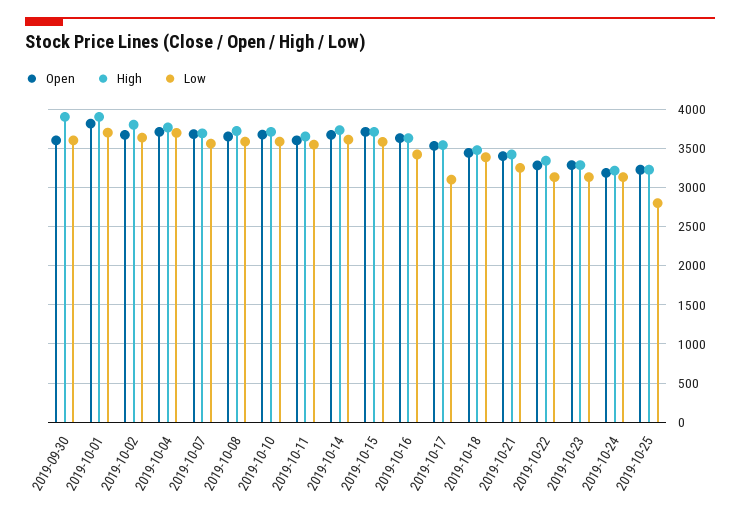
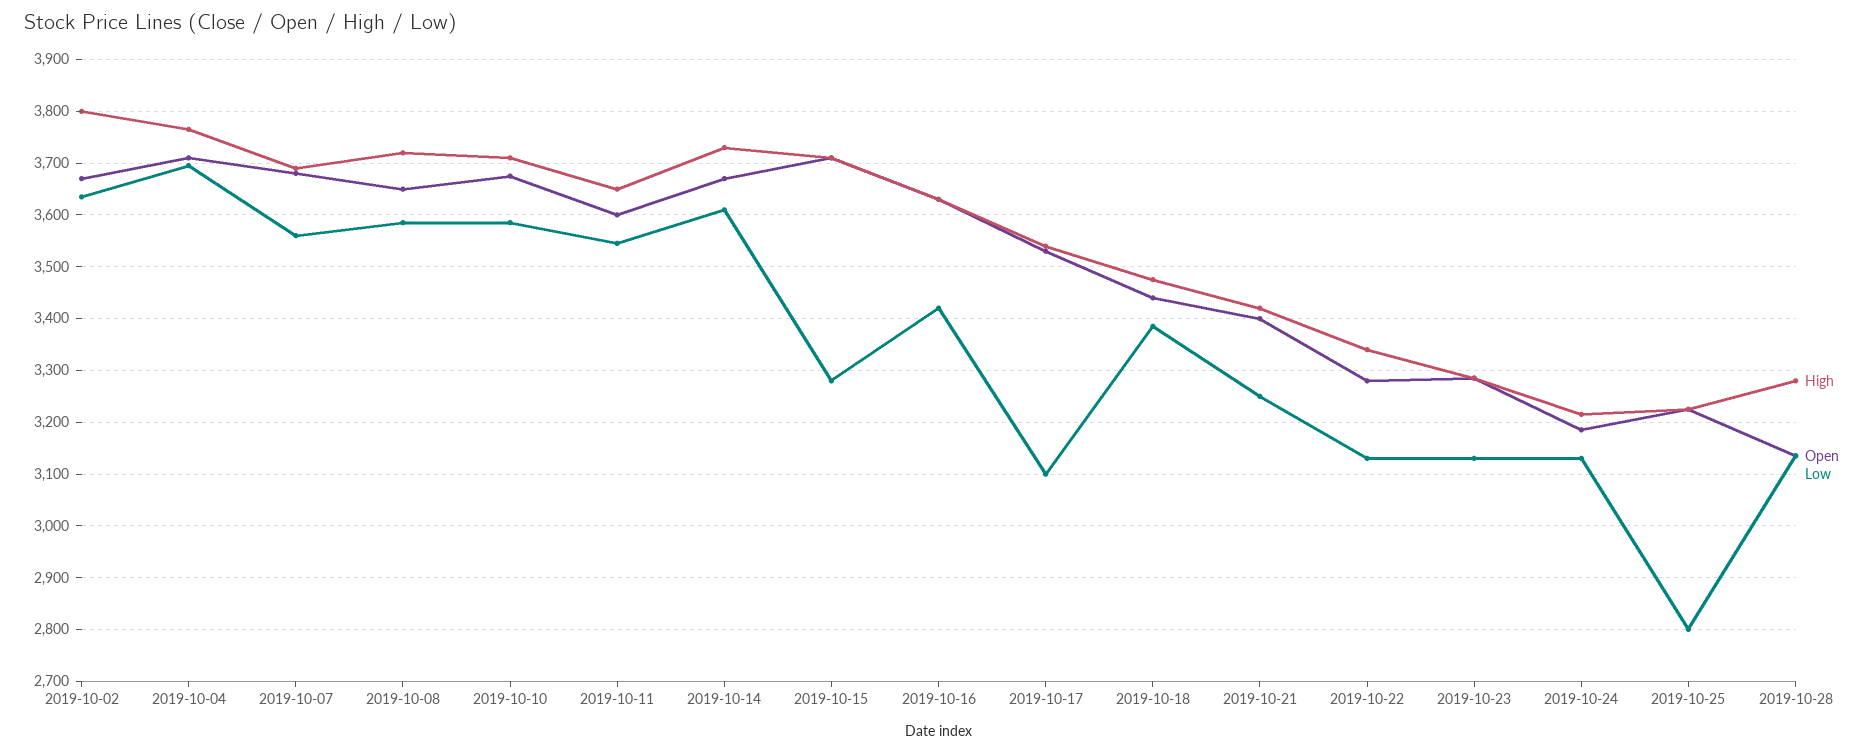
Open, 2019-09-30: 3600 -> none
High, 2019-09-30: 3900 -> none
Low, 2019-09-30: 3600 -> none
Open, 2019-10-01: 3800 -> none
High, 2019-10-01: 3900 -> none
Low, 2019-10-01: 3700 -> none
Low, 2019-10-15: 3600 -> 3280
High, 2019-10-28: none -> 3280
Open, 2019-10-28: none -> 3140
Low, 2019-10-28: none -> 3140

